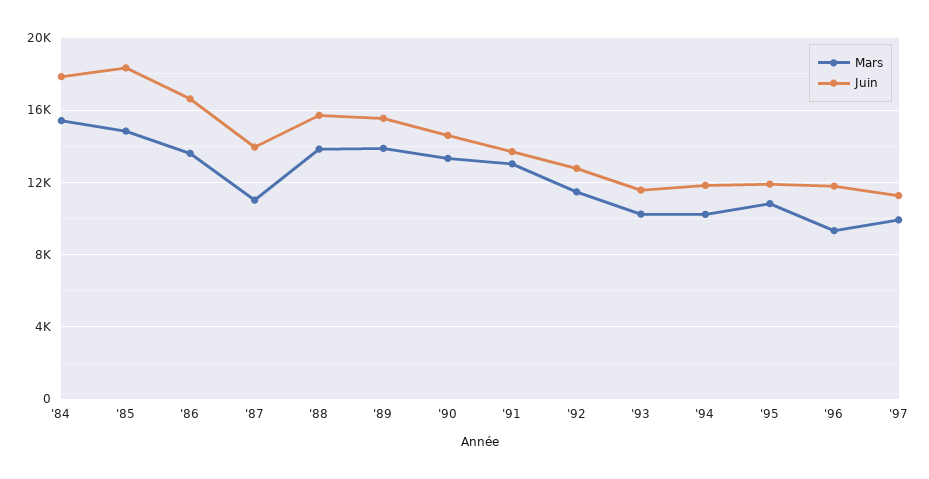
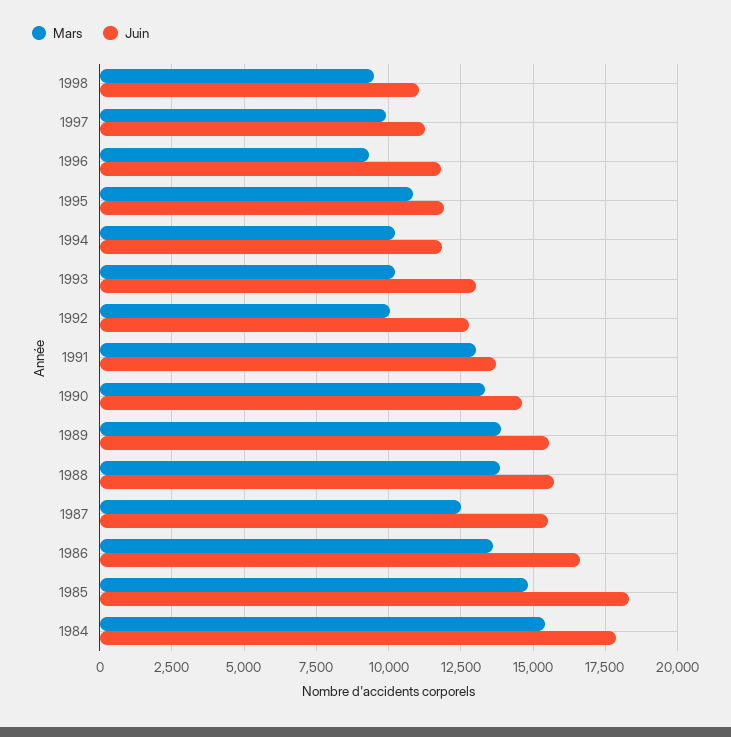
Mars, '87: 11000 -> 12500
Juin, '87: 14000 -> 15500
Mars, '92: 11500 -> 10000
Juin, '93: 11500 -> 13000
Mars, 1998: none -> 9500
Juin, 1998: none -> 11000

